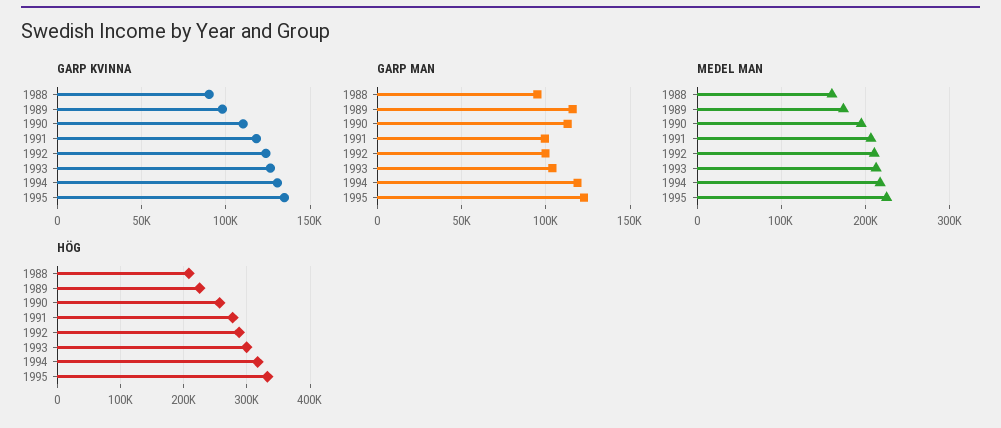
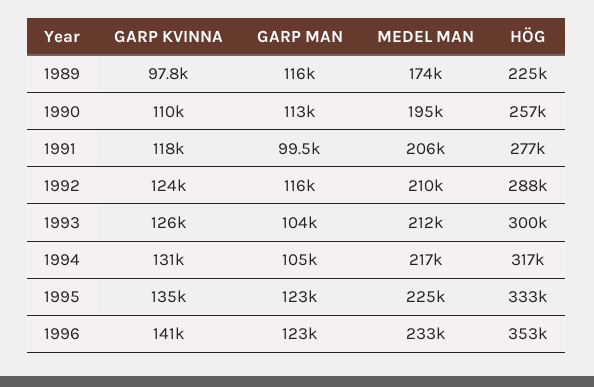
GARP KVINNA, 1988: 90000 -> none
GARP MAN, 1988: 95000 -> none
GARP MAN, 1992: 100000 -> 116000
GARP MAN, 1994: 120000 -> 105000
MEDEL MAN, 1988: 160000 -> none
HÖG, 1988: 210000 -> none
GARP KVINNA, 1996: none -> 141000
GARP MAN, 1996: none -> 123000
MEDEL MAN, 1996: none -> 233000
HÖG, 1996: none -> 353000

